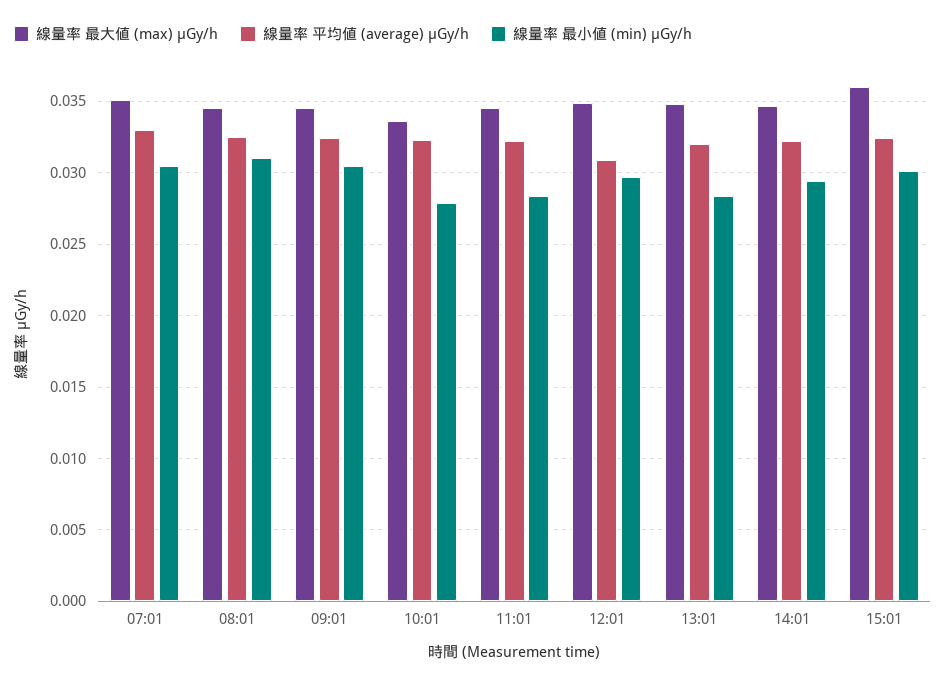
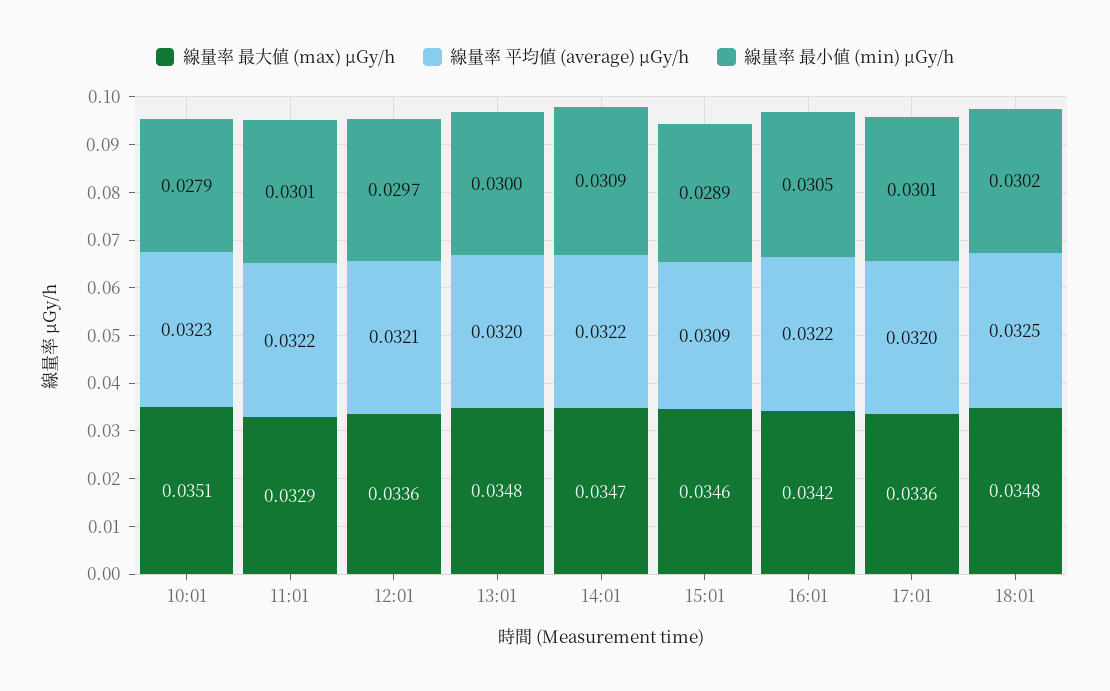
線量率 最大値 (max) μGy/h, 07:01: 0.035 -> none
線量率 平均値 (average) μGy/h, 07:01: 0.033 -> none
線量率 最小値 (min) μGy/h, 07:01: 0.0305 -> none
線量率 最大値 (max) μGy/h, 08:01: 0.0345 -> none
線量率 平均値 (average) μGy/h, 08:01: 0.0325 -> none
線量率 最小値 (min) μGy/h, 08:01: 0.031 -> none
線量率 最大値 (max) μGy/h, 09:01: 0.0345 -> none
線量率 平均値 (average) μGy/h, 09:01: 0.0325 -> none
線量率 最小値 (min) μGy/h, 09:01: 0.0305 -> none
線量率 最大値 (max) μGy/h, 10:01: 0.0335 -> 0.0351
線量率 最大値 (max) μGy/h, 11:01: 0.0345 -> 0.0329
線量率 最小値 (min) μGy/h, 11:01: 0.0285 -> 0.0301
線量率 最大値 (max) μGy/h, 12:01: 0.035 -> 0.0336
線量率 平均値 (average) μGy/h, 12:01: 0.031 -> 0.0321
線量率 最小値 (min) μGy/h, 13:01: 0.0285 -> 0.03
線量率 最小値 (min) μGy/h, 14:01: 0.0295 -> 0.0309
線量率 最大値 (max) μGy/h, 15:01: 0.036 -> 0.0346
線量率 平均値 (average) μGy/h, 15:01: 0.0325 -> 0.0309
線量率 最小値 (min) μGy/h, 15:01: 0.03 -> 0.0289
線量率 最大値 (max) μGy/h, 16:01: none -> 0.0342
線量率 平均値 (average) μGy/h, 16:01: none -> 0.0322
線量率 最小値 (min) μGy/h, 16:01: none -> 0.0305
線量率 最大値 (max) μGy/h, 17:01: none -> 0.0336
線量率 平均値 (average) μGy/h, 17:01: none -> 0.032
線量率 最小値 (min) μGy/h, 17:01: none -> 0.0301
線量率 最大値 (max) μGy/h, 18:01: none -> 0.0348
線量率 平均値 (average) μGy/h, 18:01: none -> 0.0325
線量率 最小値 (min) μGy/h, 18:01: none -> 0.0302

